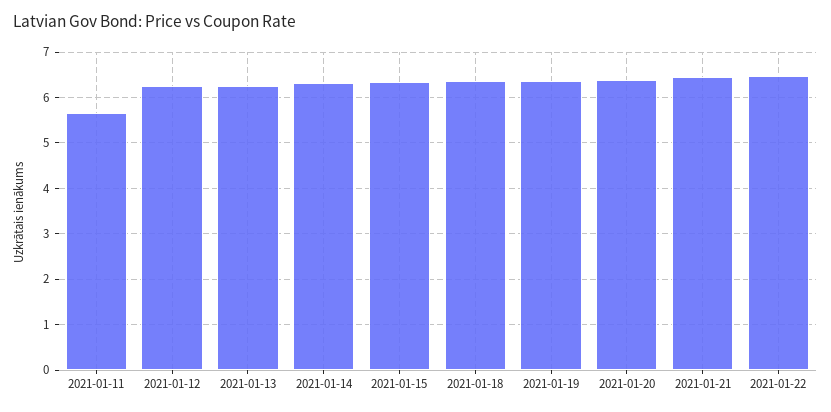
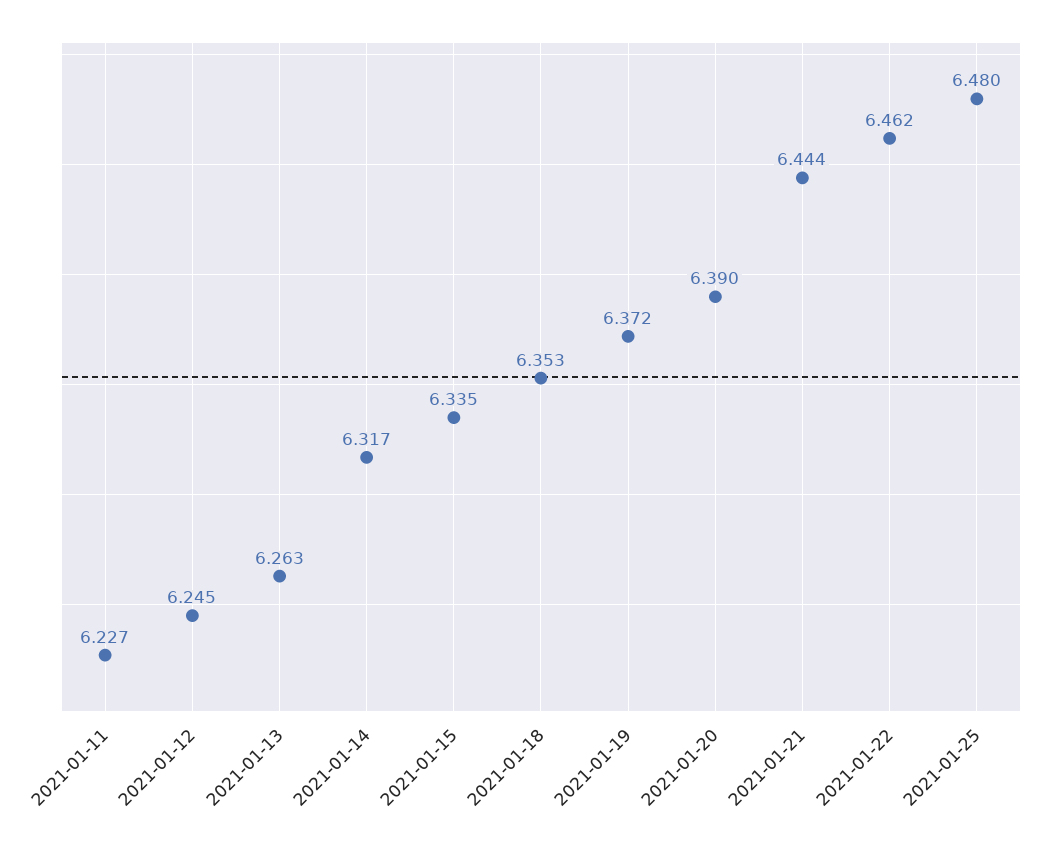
2021-01-11: 5.6 -> 6.227
2021-01-25: none -> 6.48

